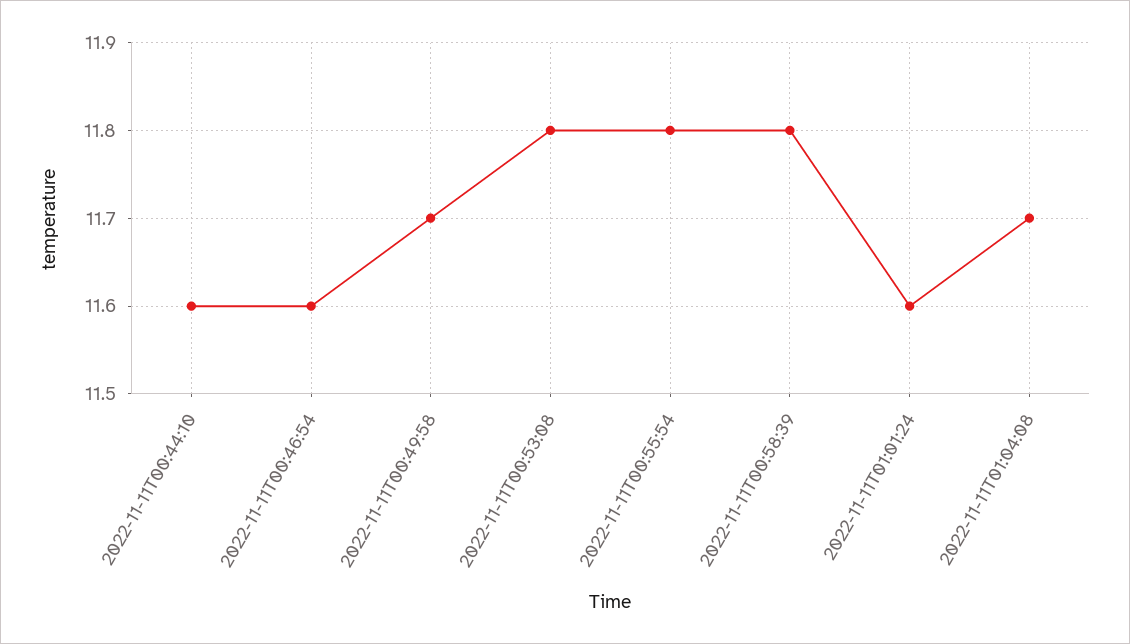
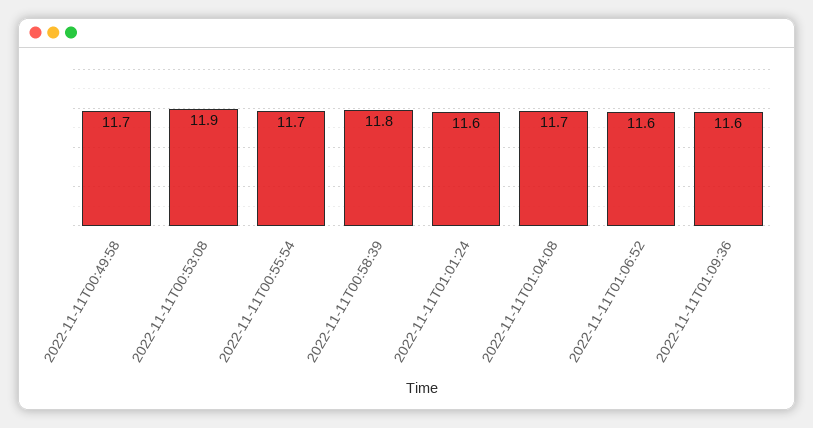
2022-11-11T00:44:10: 11.6 -> none
2022-11-11T00:46:54: 11.6 -> none
2022-11-11T00:53:08: 11.8 -> 11.9
2022-11-11T00:55:54: 11.8 -> 11.7
2022-11-11T01:06:52: none -> 11.6
2022-11-11T01:09:36: none -> 11.6

